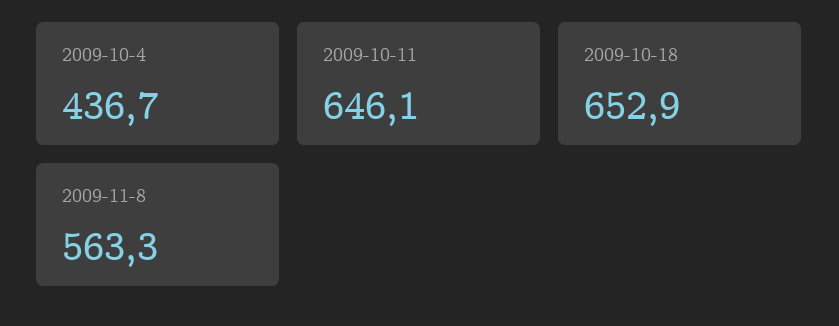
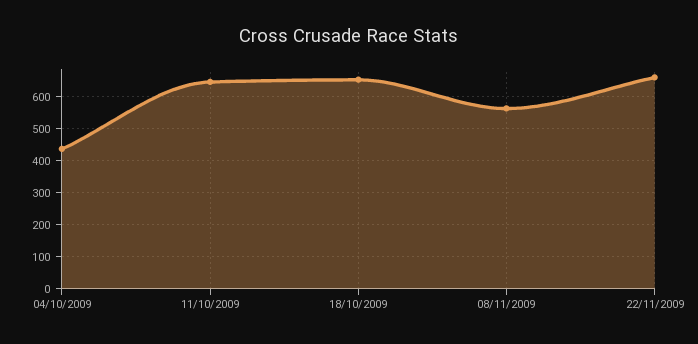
22/11/2009: none -> 660

